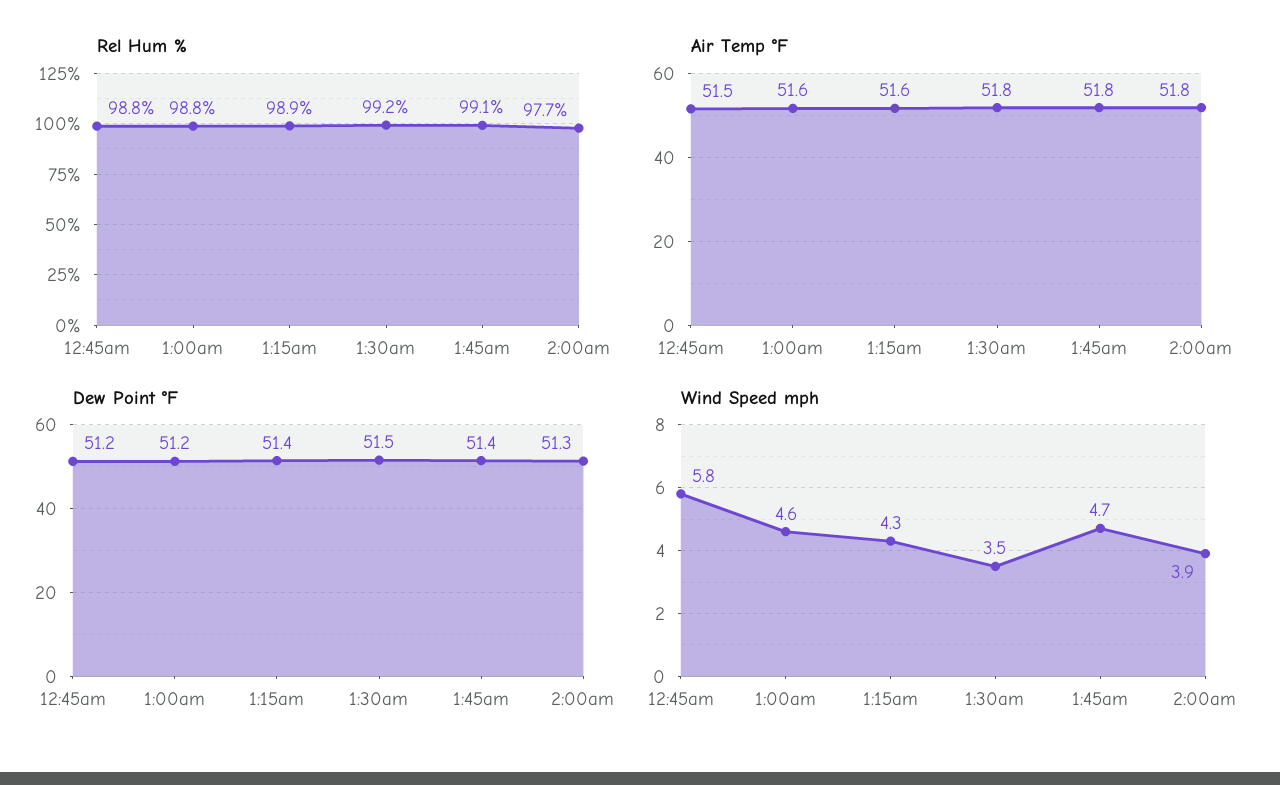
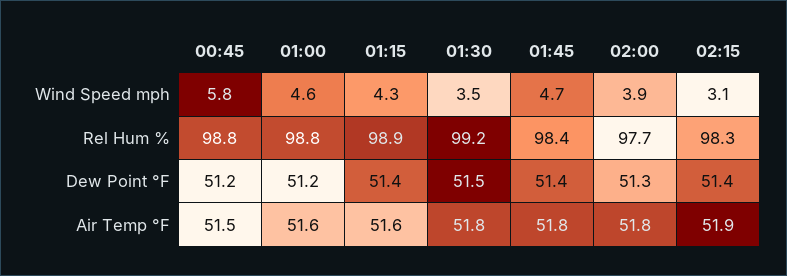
Rel Hum %, 1:45am: 99.1 -> 98.4
Wind Speed mph, 02:15: none -> 3.1
Rel Hum %, 02:15: none -> 98.3
Dew Point °F, 02:15: none -> 51.4
Air Temp °F, 02:15: none -> 51.9

